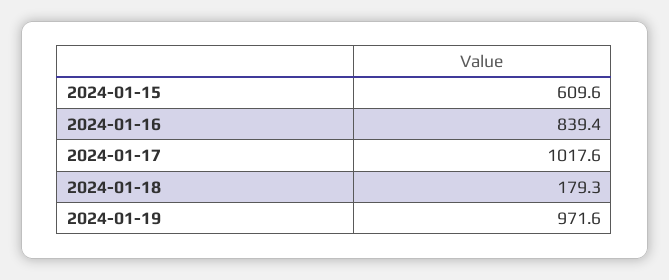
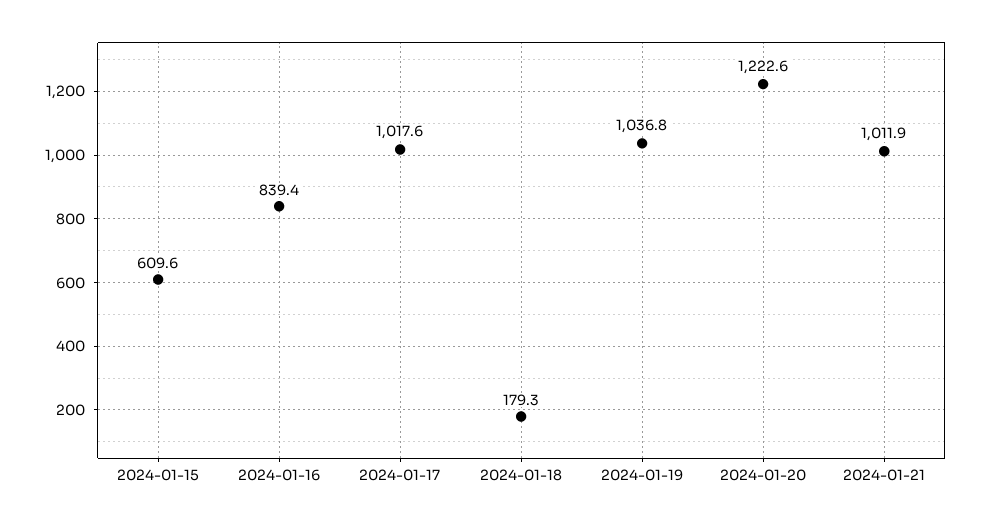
2024-01-19: 971.6 -> 1036.8
2024-01-20: none -> 1222.6
2024-01-21: none -> 1011.9

